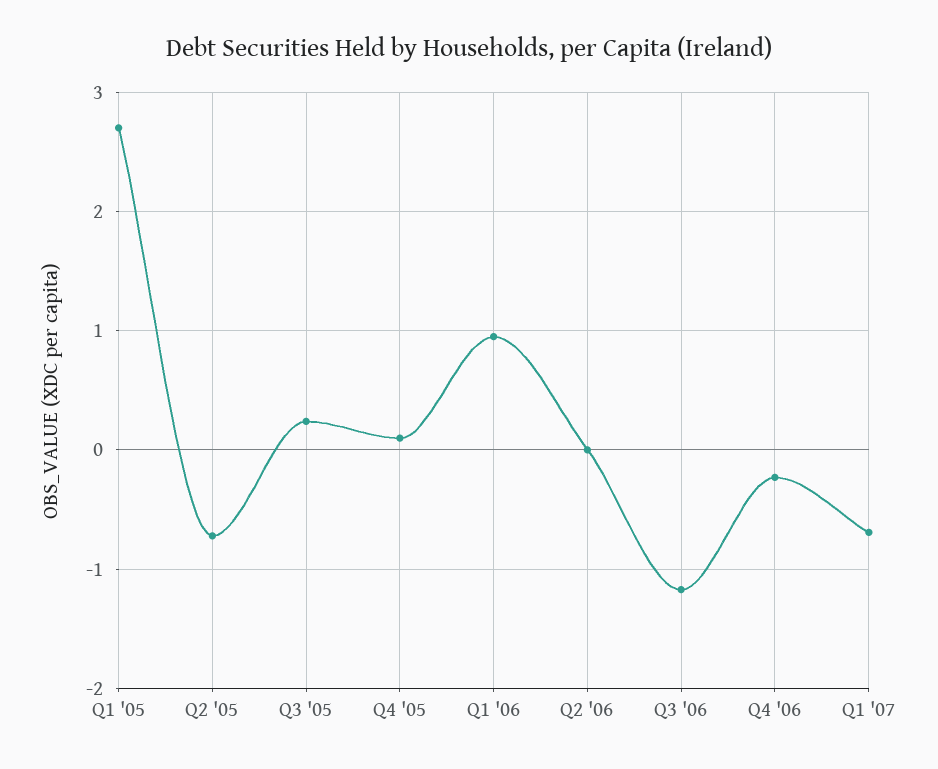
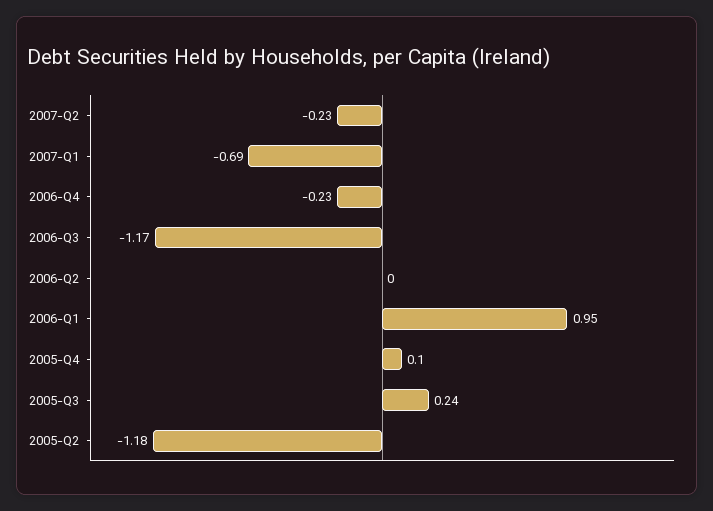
Q1 '05: 2.7 -> none
Q2 '05: -0.7 -> -1.18
2007-Q2: none -> -0.23

